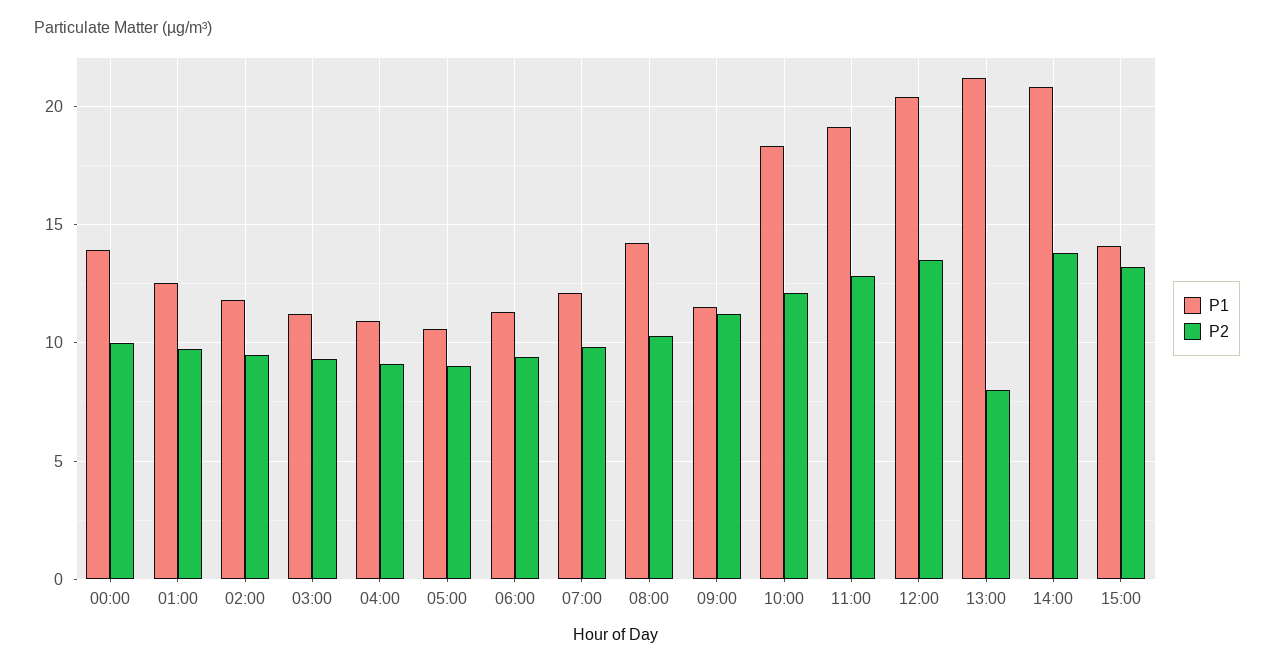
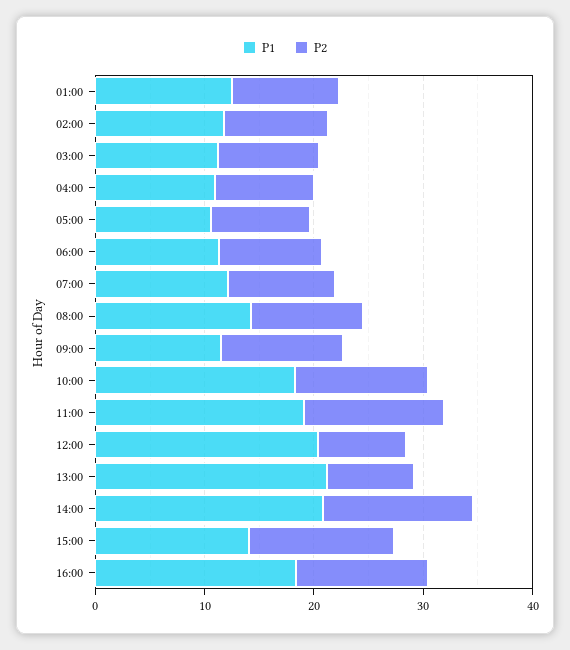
P1, 00:00: 14 -> none
P2, 00:00: 10 -> none
P2, 12:00: 13.5 -> 8
P1, 16:00: none -> 18
P2, 16:00: none -> 12

